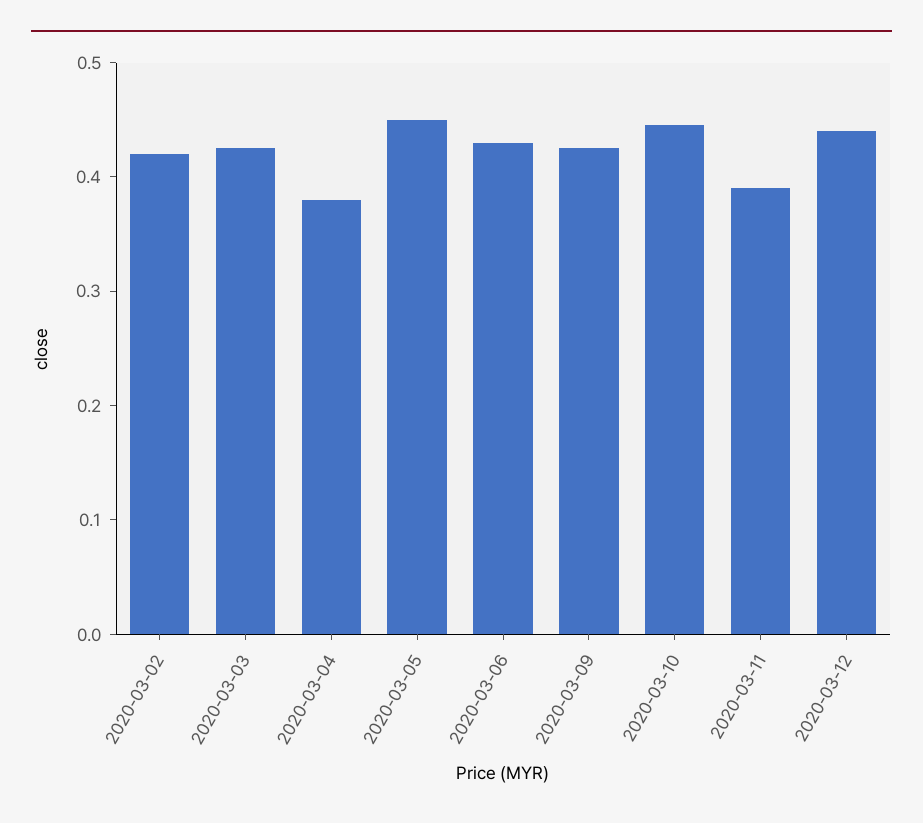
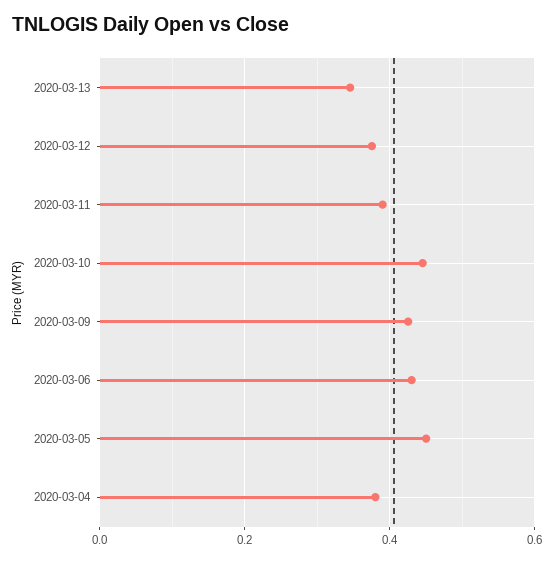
2020-03-02: 0.42 -> none
2020-03-03: 0.42 -> none
2020-03-12: 0.44 -> 0.38
2020-03-13: none -> 0.34

